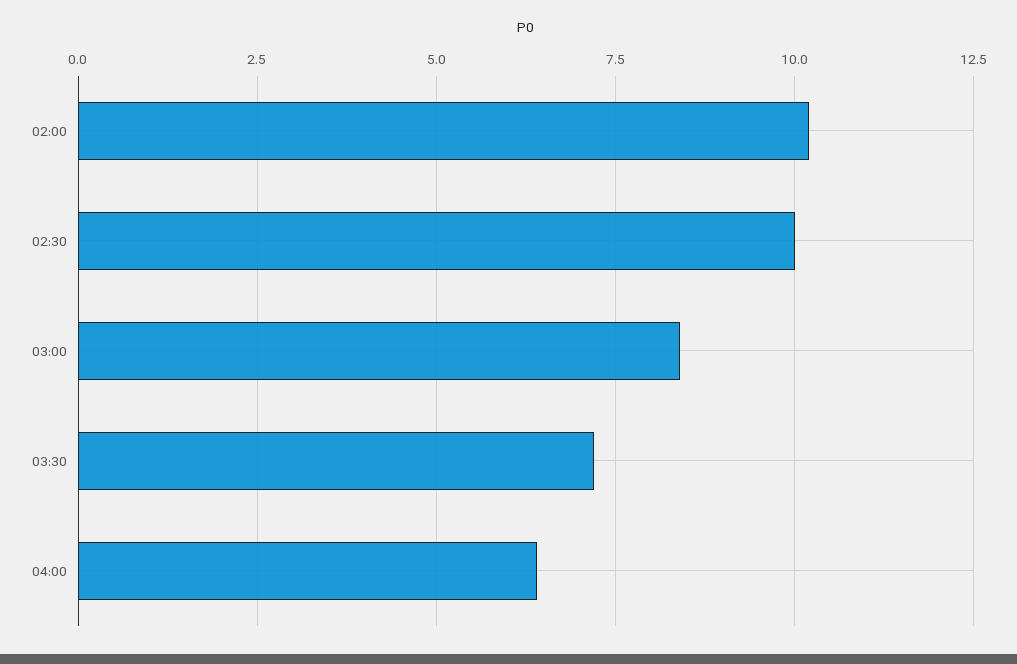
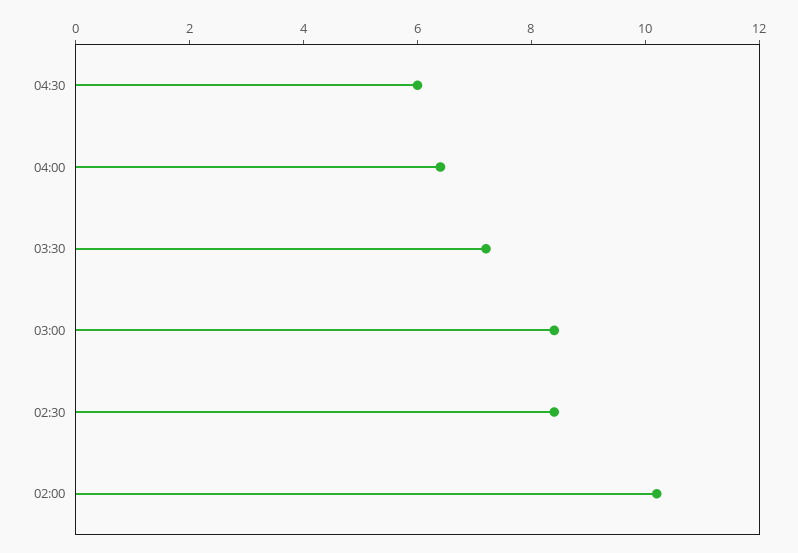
02:30: 10 -> 8.5
04:30: none -> 6

